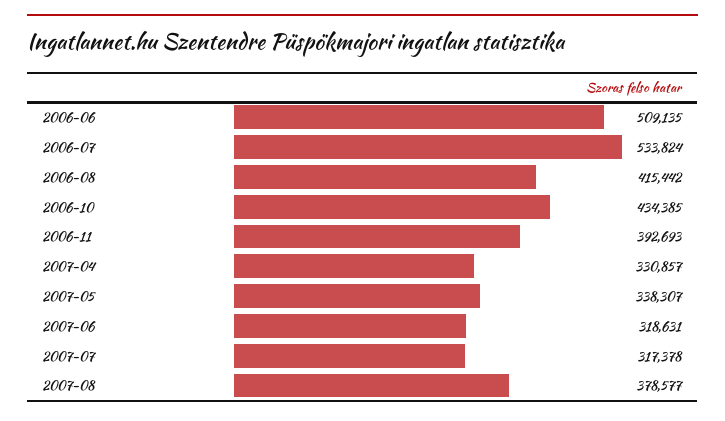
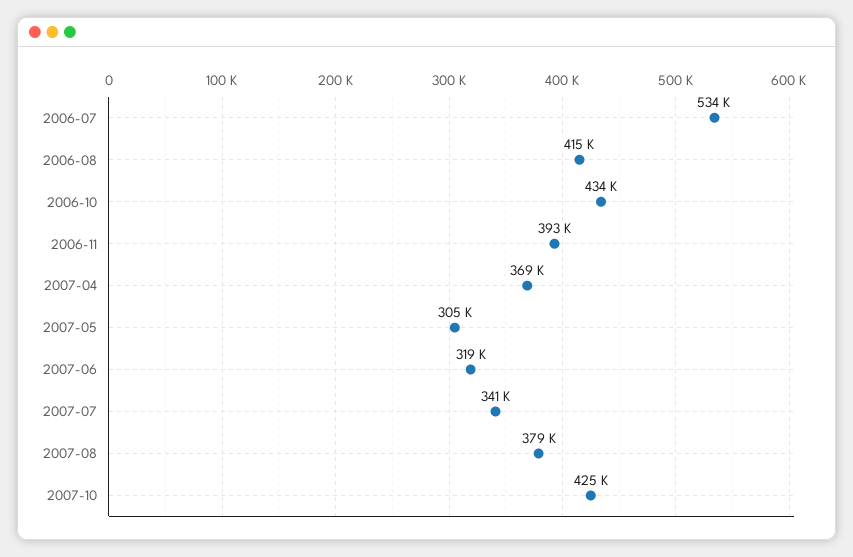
2006-06: 509135 -> none
2007-04: 330857 -> 369000
2007-05: 338307 -> 305000
2007-07: 317378 -> 341000
2007-10: none -> 425000

